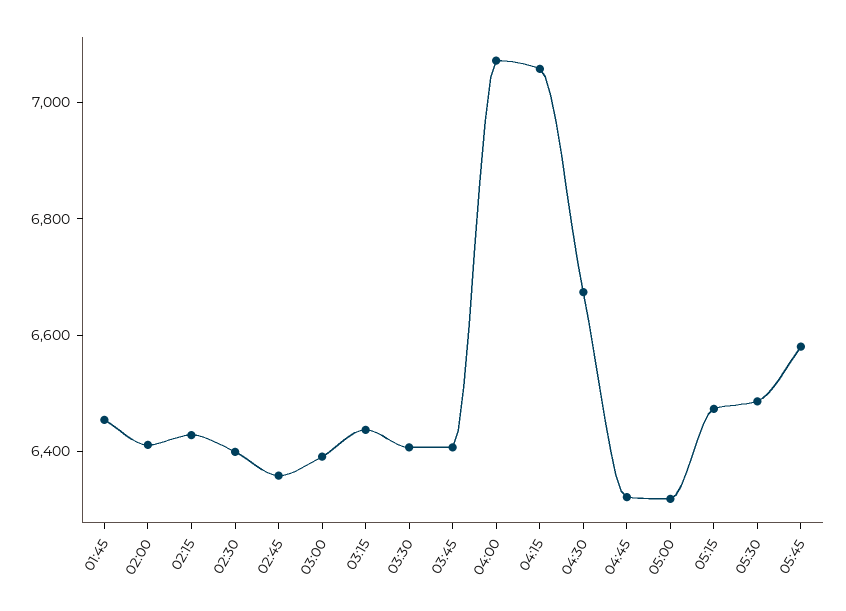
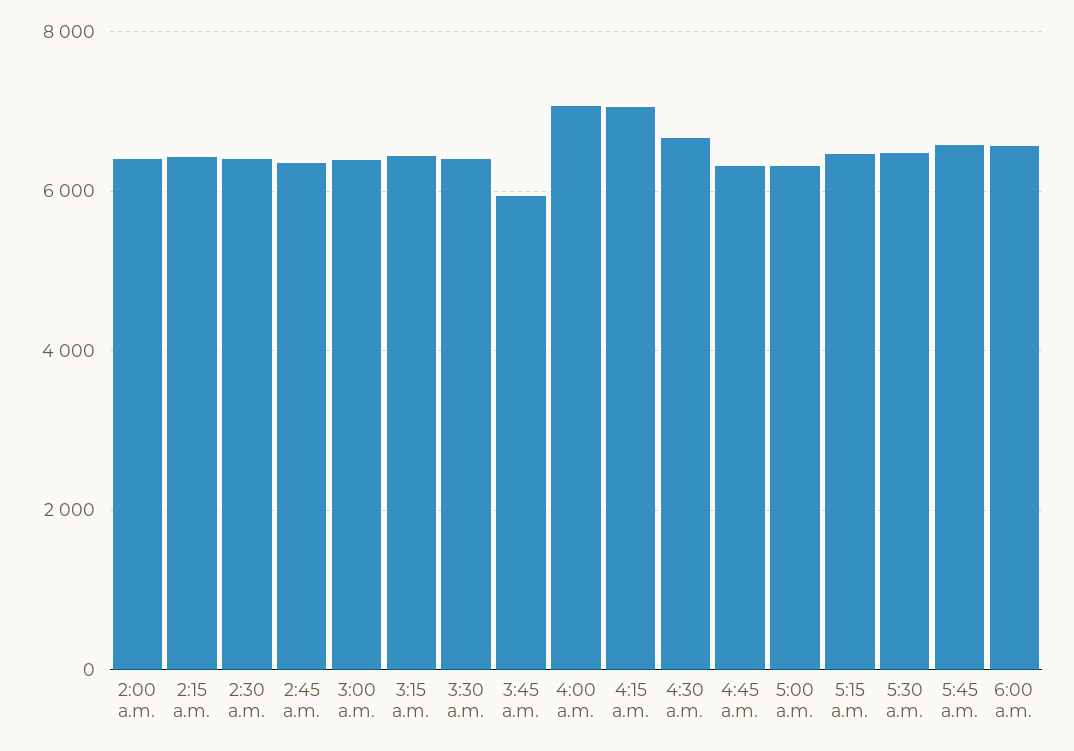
01:45: 6450 -> none
03:45: 6400 -> 6000
6:00 a.m.: none -> 6600

